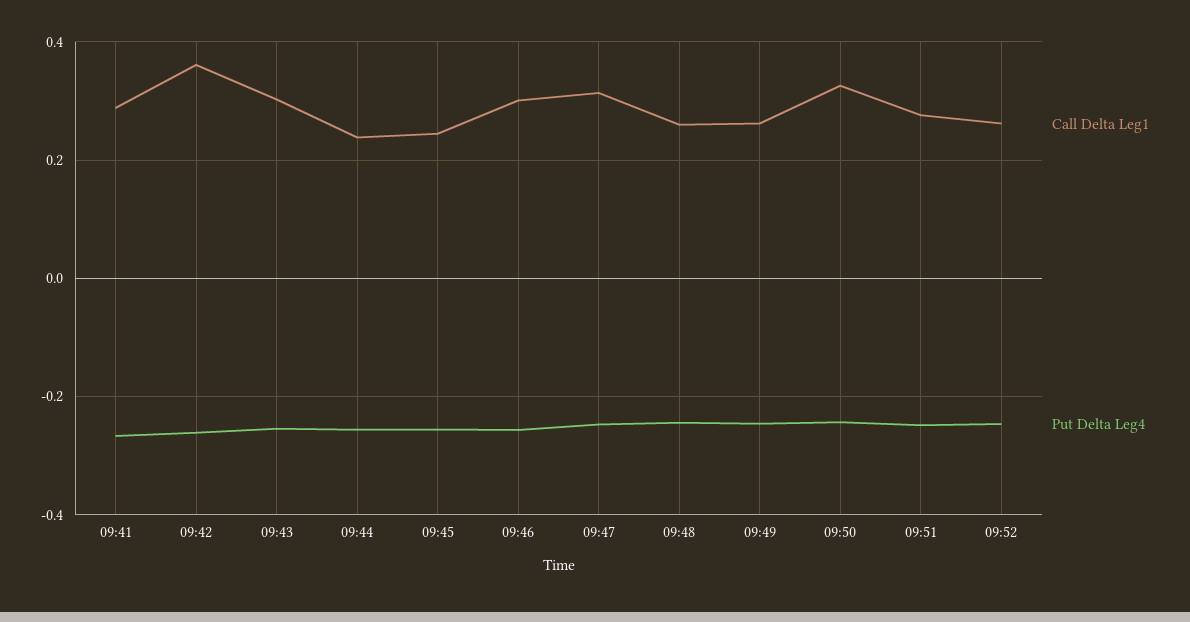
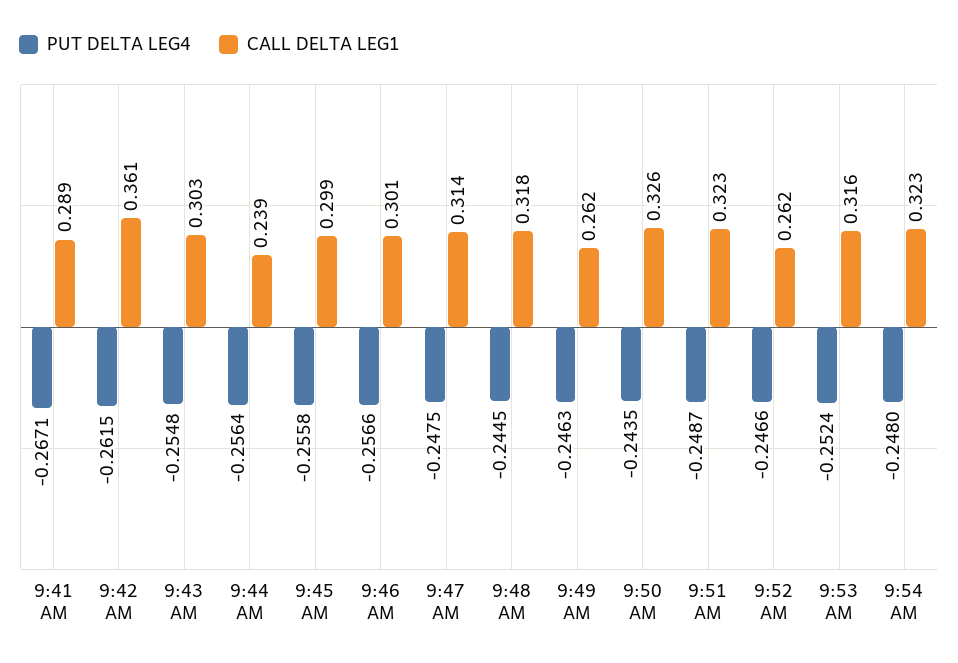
Call Delta Leg1, 09:45: 0.24 -> 0.299
Call Delta Leg1, 09:48: 0.26 -> 0.318
Call Delta Leg1, 09:51: 0.28 -> 0.323
Put Delta Leg4, 9:53 AM: none -> -0.2524
Call Delta Leg1, 9:53 AM: none -> 0.316
Put Delta Leg4, 9:54 AM: none -> -0.248
Call Delta Leg1, 9:54 AM: none -> 0.323

